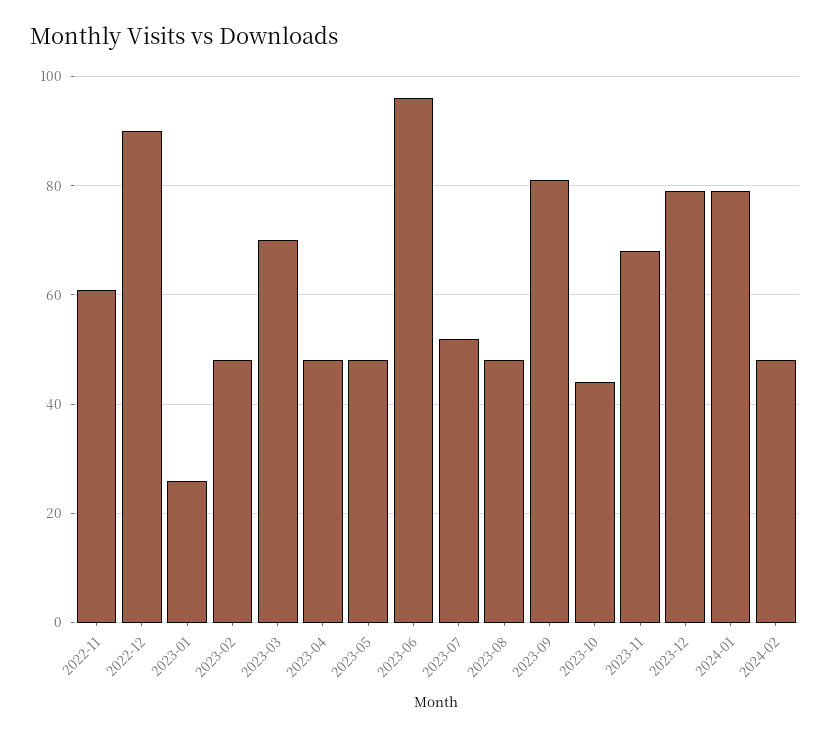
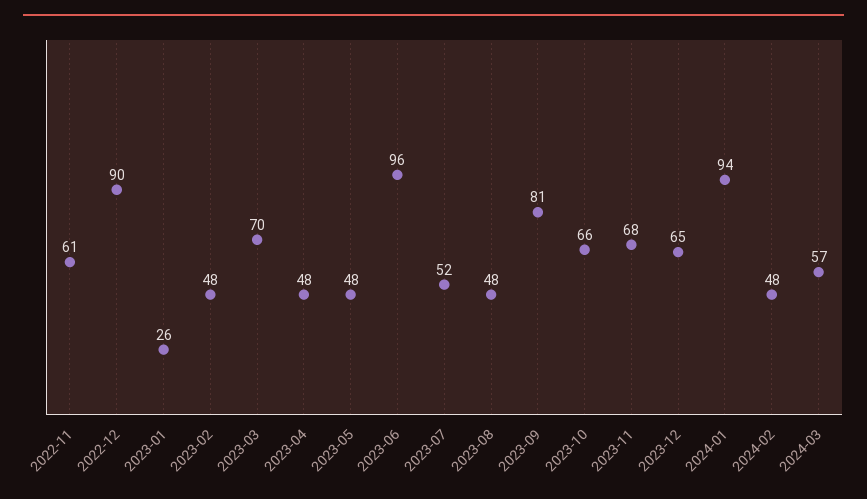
2023-10: 45 -> 66
2023-12: 80 -> 65
2024-01: 80 -> 94
2024-03: none -> 57

